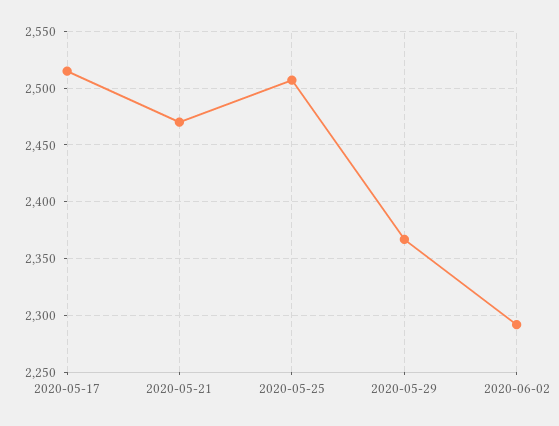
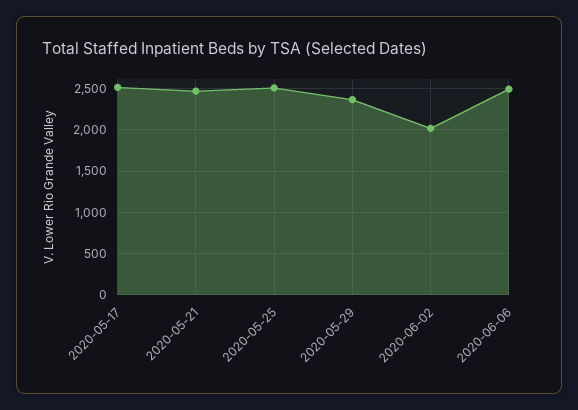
2020-06-02: 2290 -> 2000
2020-06-06: none -> 2500

